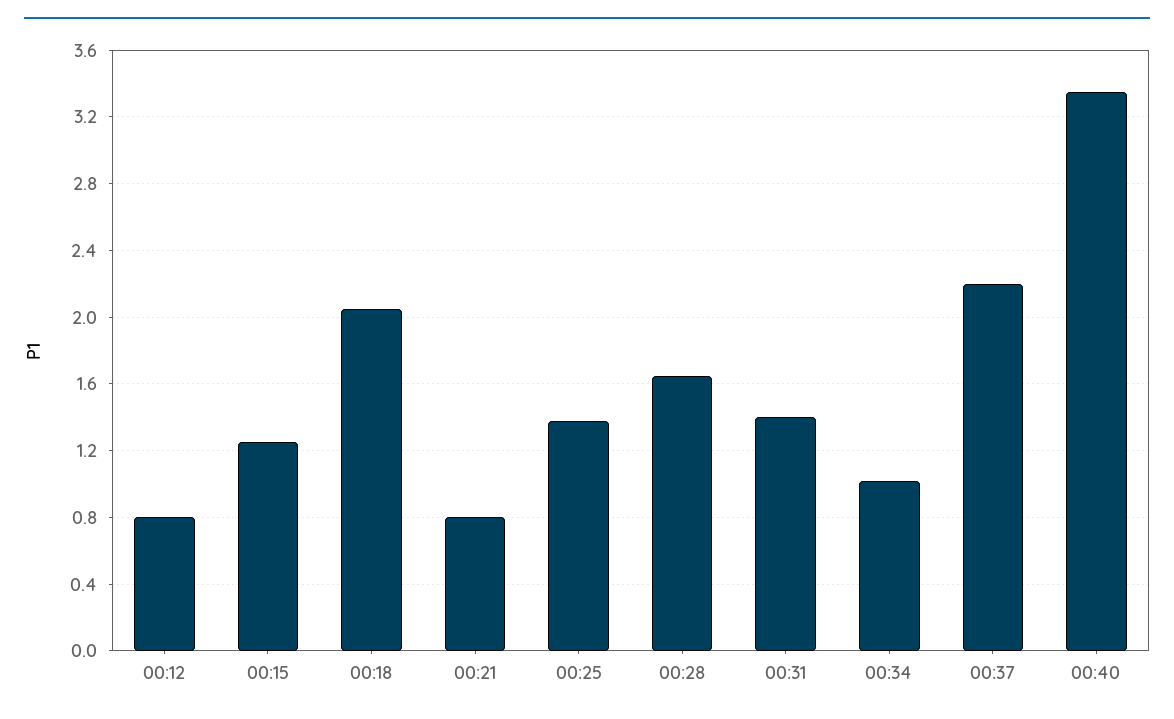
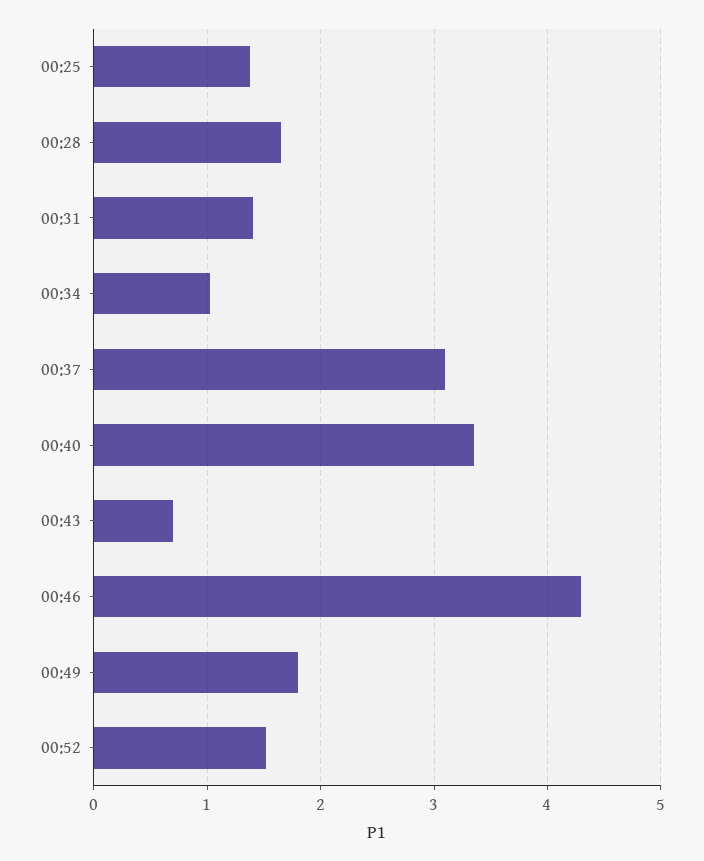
00:12: 0.8 -> none
00:15: 1.25 -> none
00:18: 2.05 -> none
00:21: 0.8 -> none
00:37: 2.2 -> 3.1
00:43: none -> 0.7
00:46: none -> 4.3
00:49: none -> 1.8
00:52: none -> 1.5

